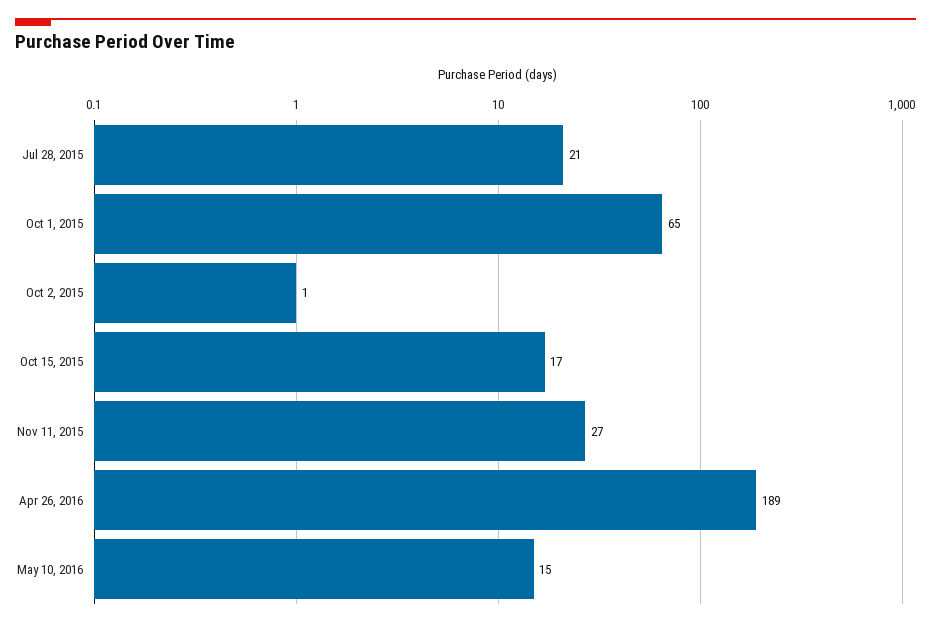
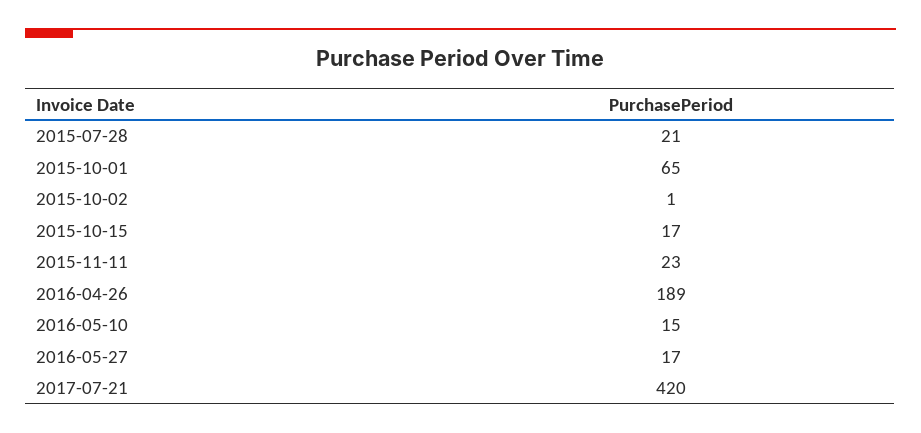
Nov 11, 2015: 27 -> 23
2016-05-27: none -> 17
2017-07-21: none -> 420

